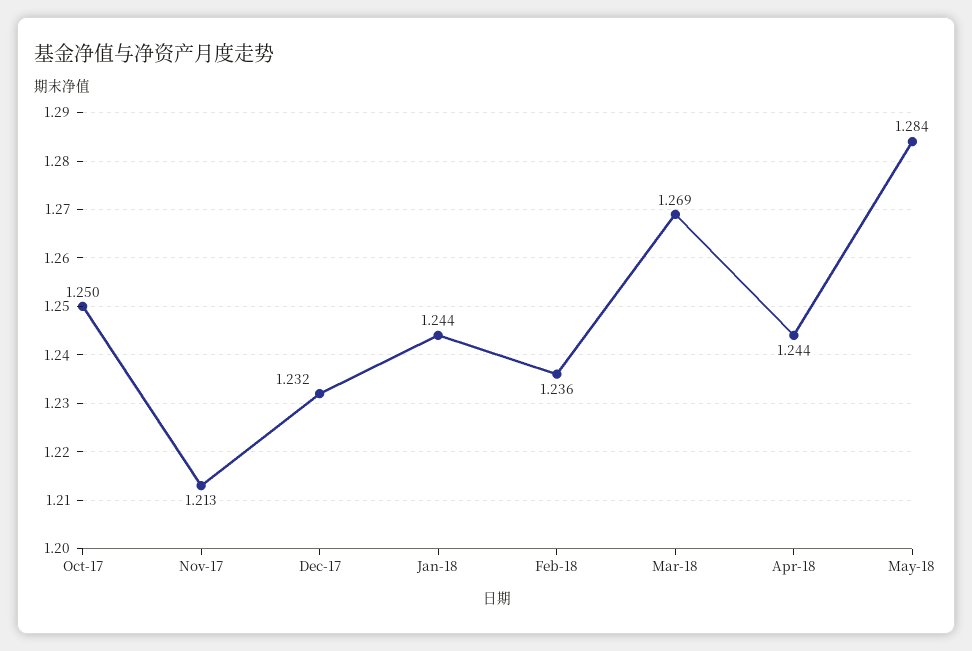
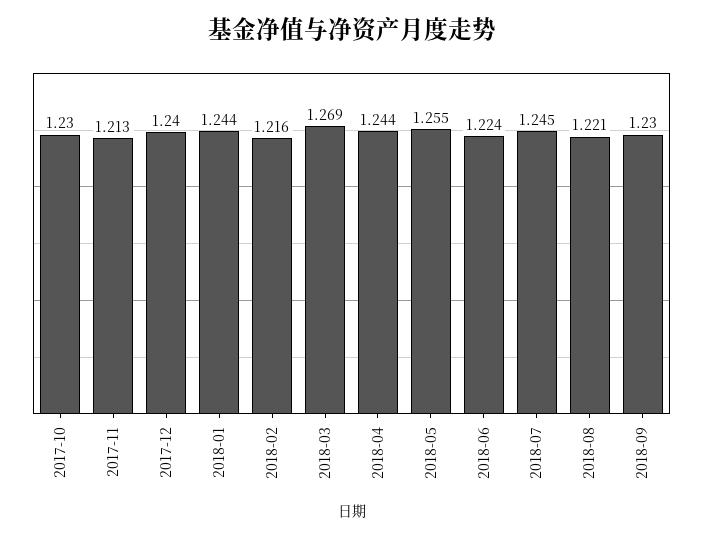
Oct-17: 1.25 -> 1.23
Dec-17: 1.232 -> 1.24
Feb-18: 1.236 -> 1.216
May-18: 1.284 -> 1.255
2018-06: none -> 1.224
2018-07: none -> 1.245
2018-08: none -> 1.221
2018-09: none -> 1.23

